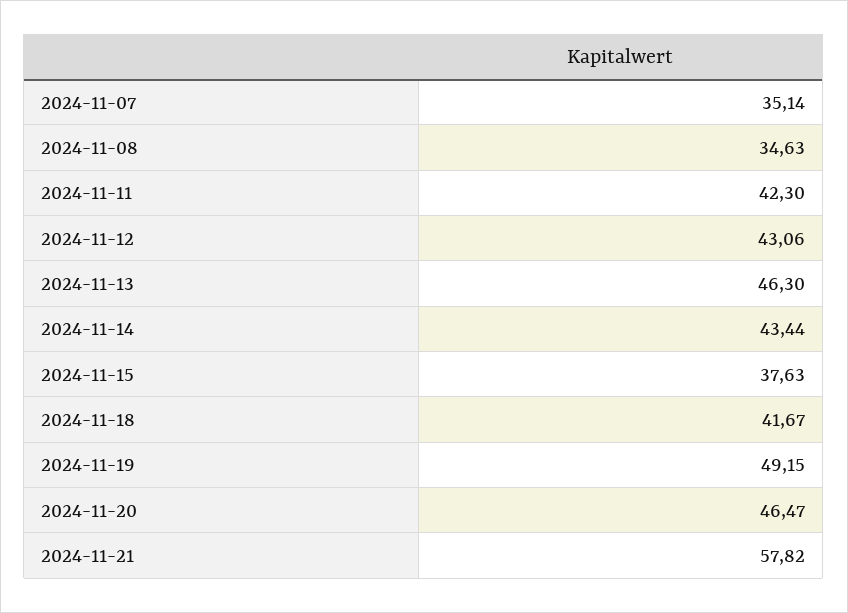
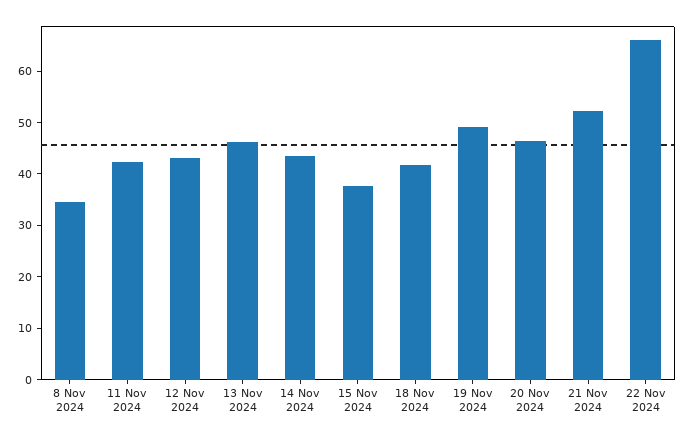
2024-11-07: 35.14 -> none
2024-11-21: 57.82 -> 52
22 Nov 2024: none -> 66

